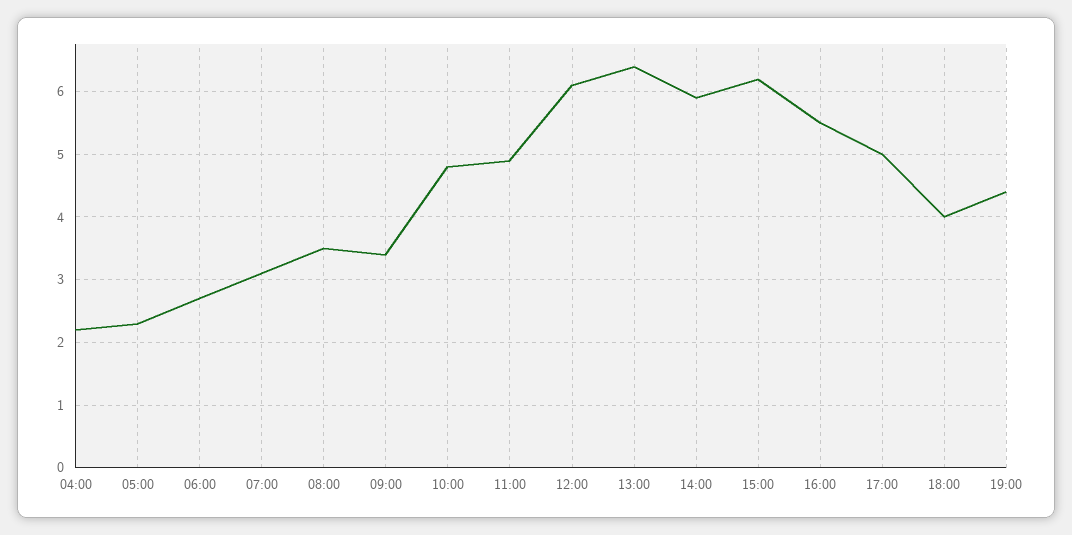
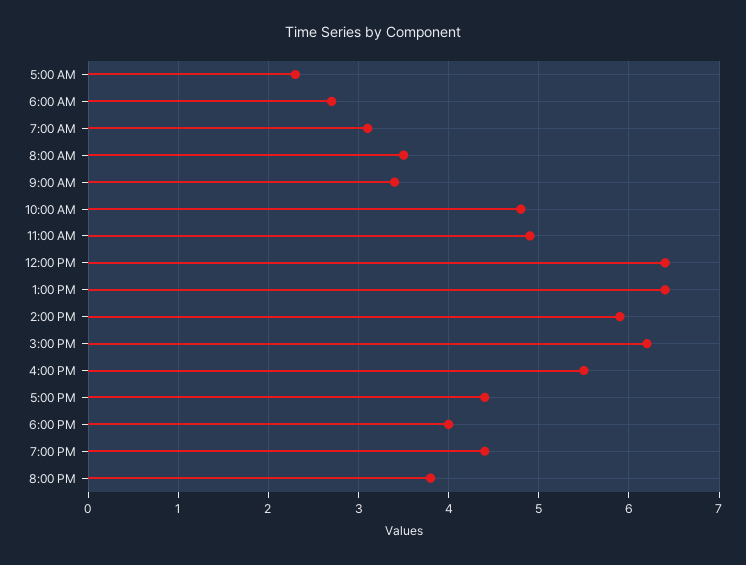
04:00: 2.2 -> none
12:00: 6.1 -> 6.4
17:00: 5 -> 4.4
8:00 PM: none -> 3.8

